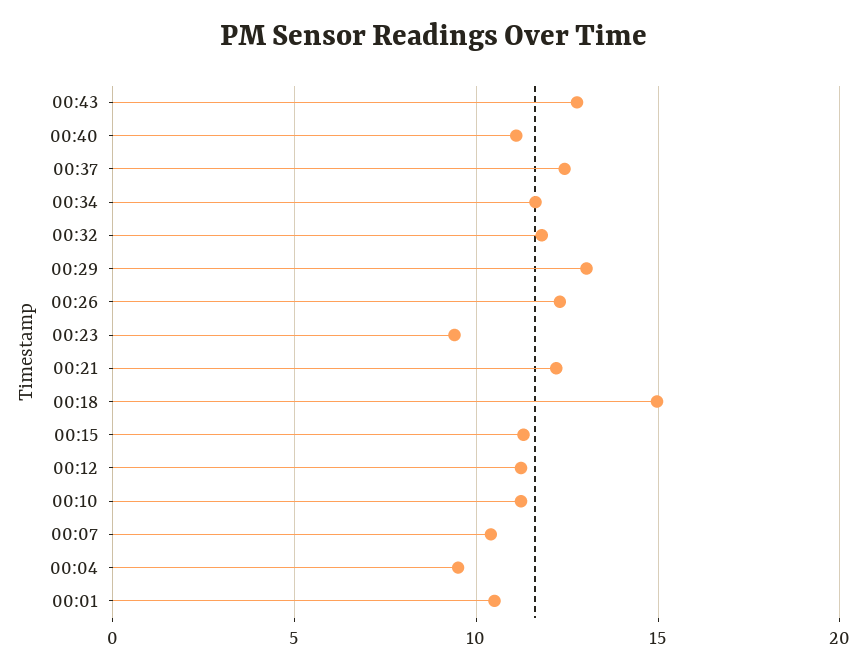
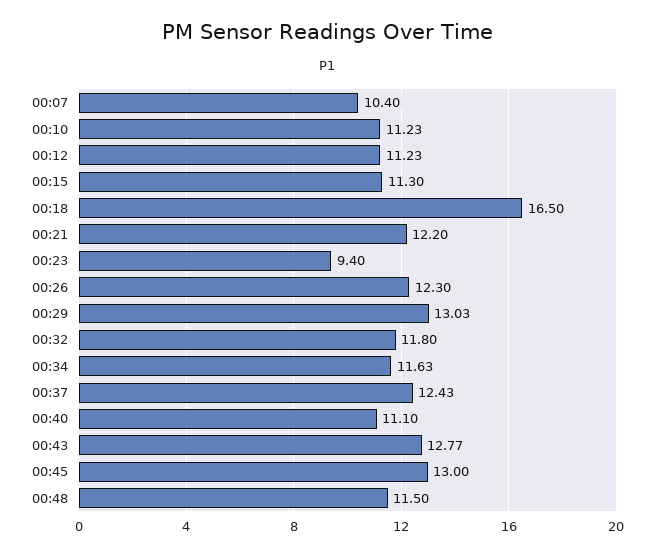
00:18: 15 -> 16.5
00:04: 9.5 -> none
00:01: 10.5 -> none
00:45: none -> 13
00:48: none -> 11.5

